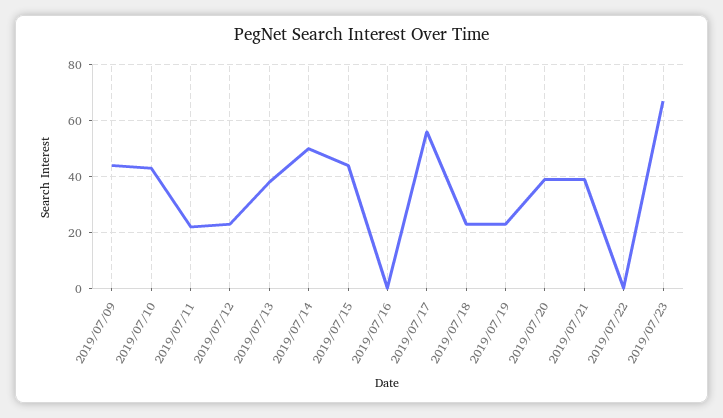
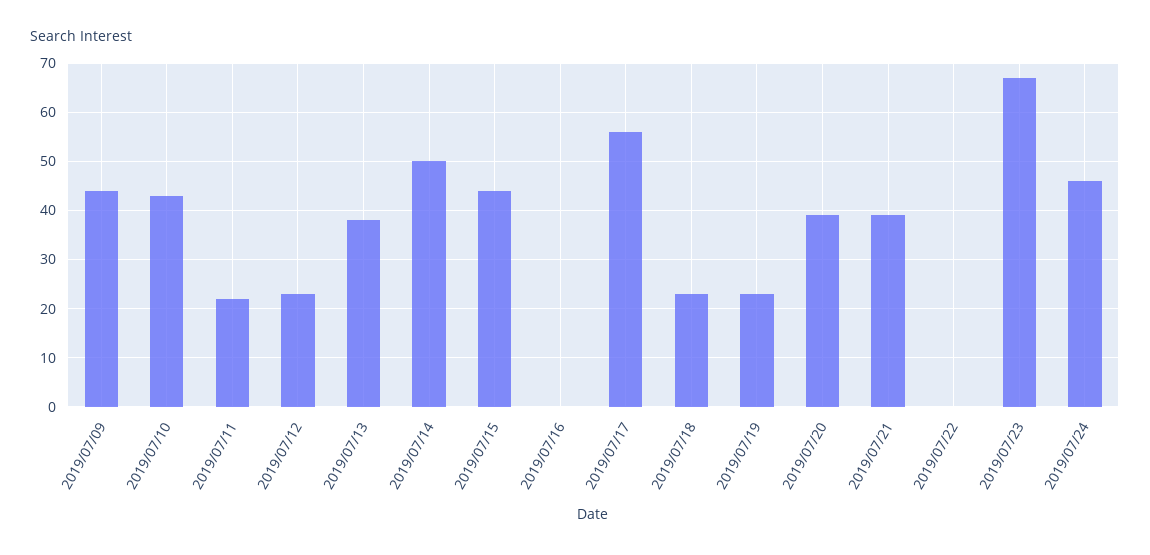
2019/07/24: none -> 45

